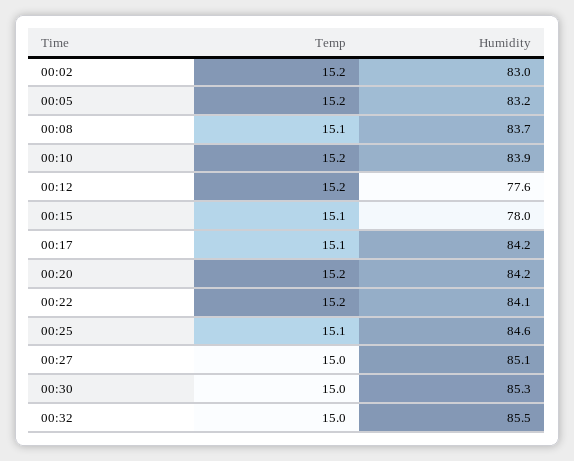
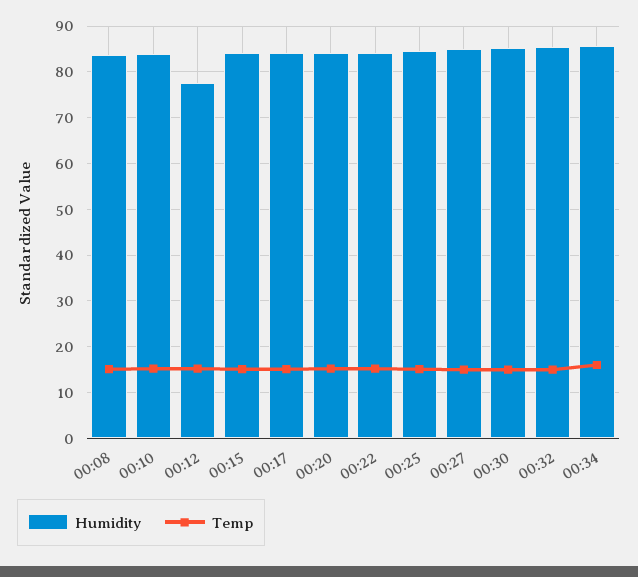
Temp, 00:02: 15.2 -> none
Humidity, 00:02: 83 -> none
Temp, 00:05: 15.2 -> none
Humidity, 00:05: 83.2 -> none
Humidity, 00:15: 78 -> 84
Humidity, 00:34: none -> 86
Temp, 00:34: none -> 16

